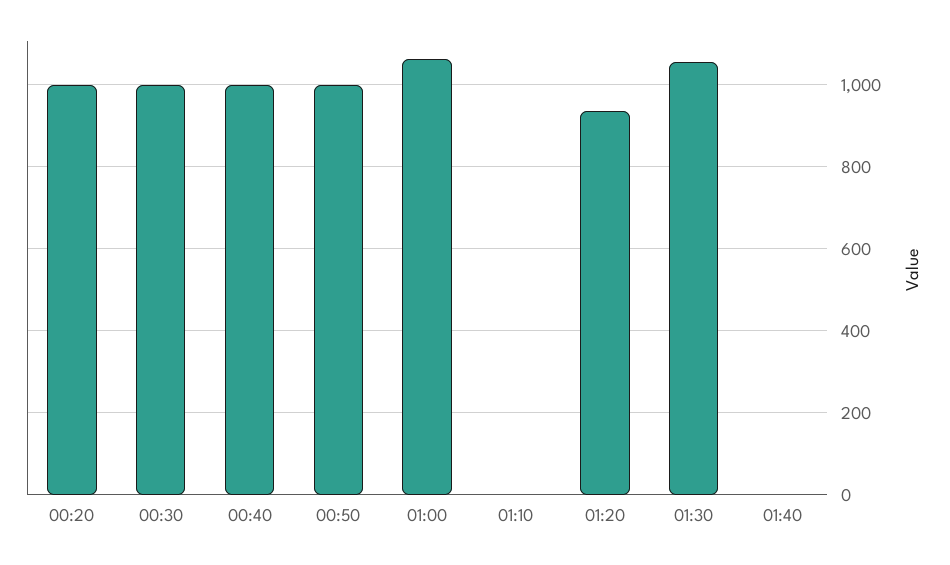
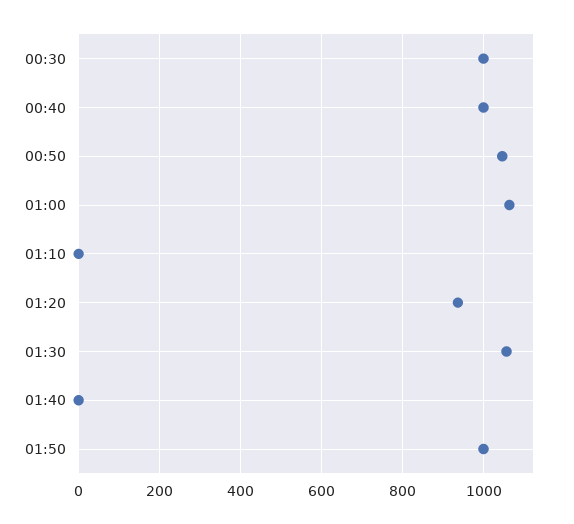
00:20: 1000 -> none
00:50: 1000 -> 1040
01:50: none -> 1000

